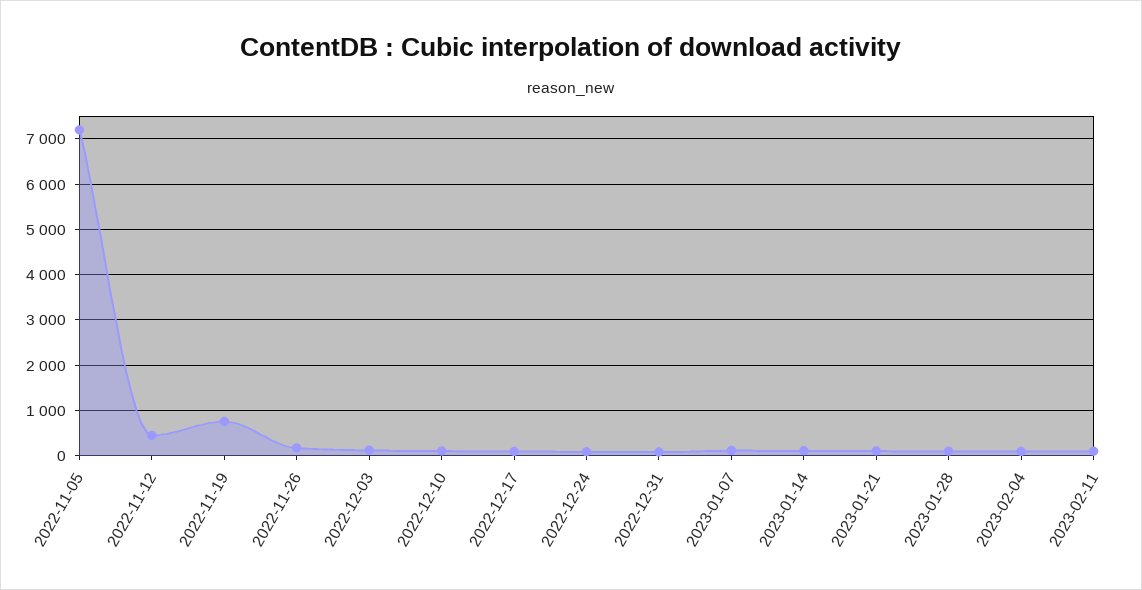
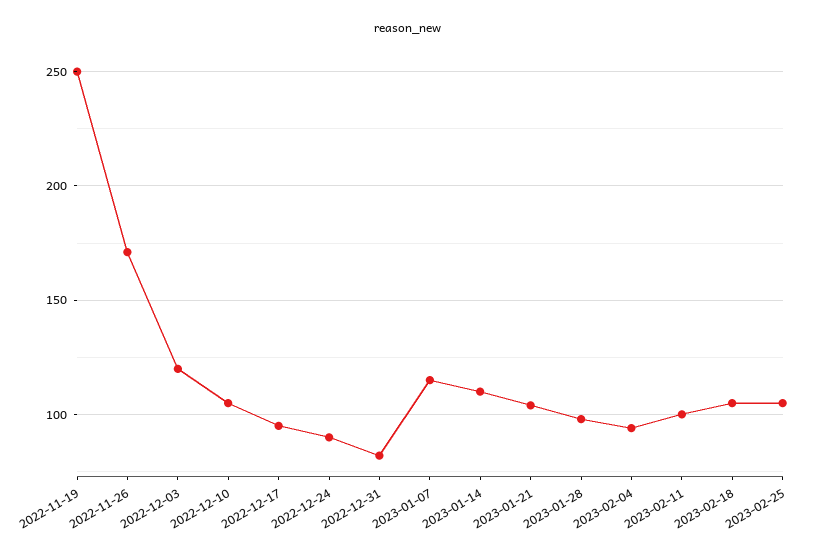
2022-11-05: 7200 -> none
2022-11-12: 400 -> none
2022-11-19: 800 -> 250
2023-02-18: none -> 105
2023-02-25: none -> 105

